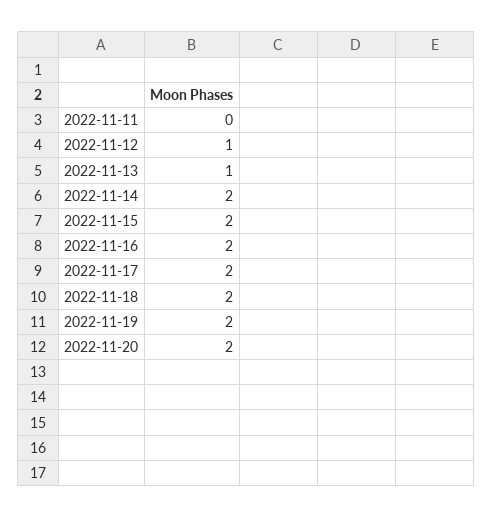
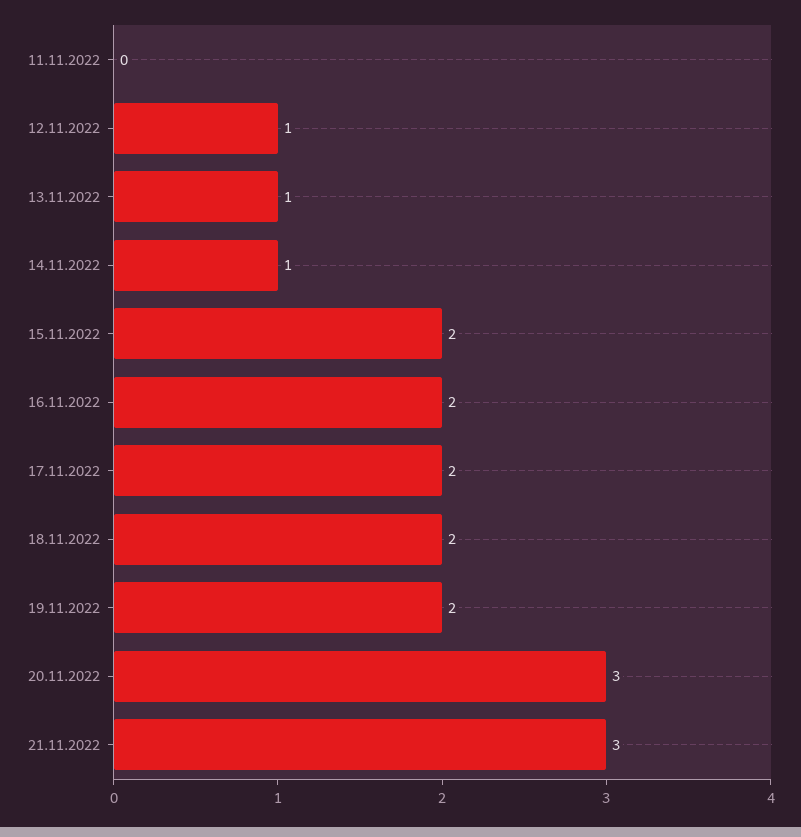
2022-11-14: 2 -> 1
2022-11-20: 2 -> 3
21.11.2022: none -> 3

